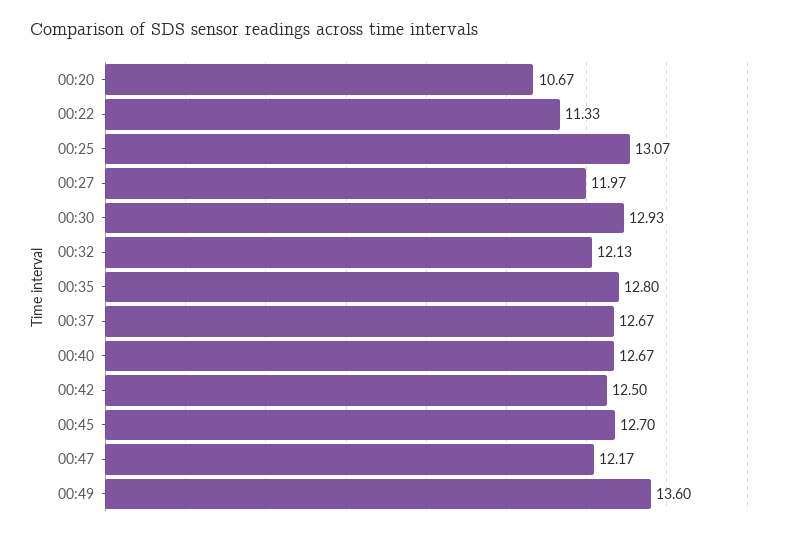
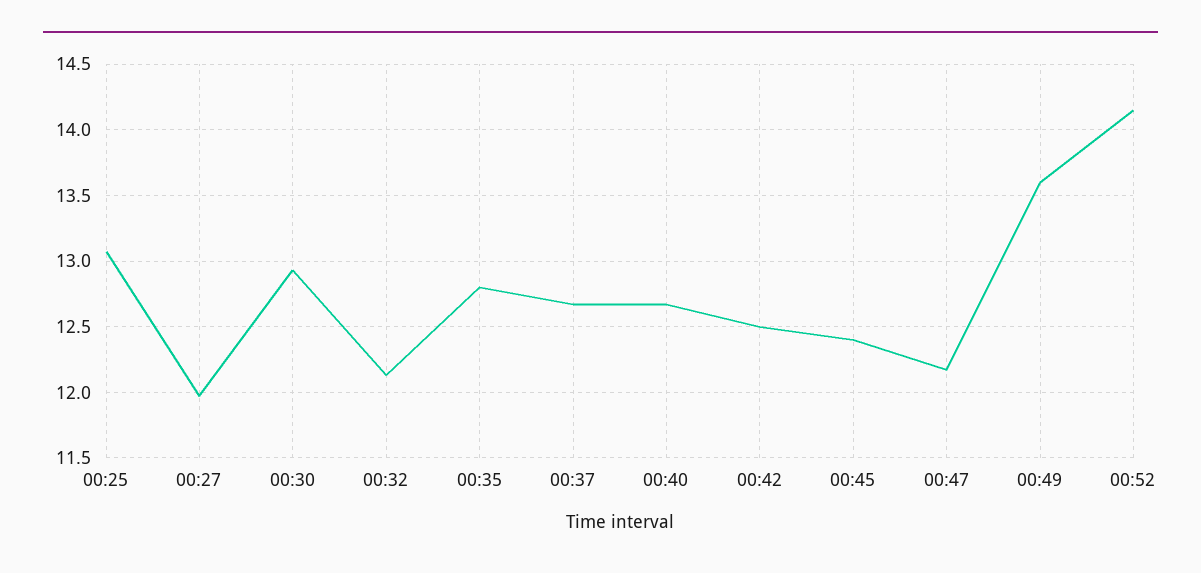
00:20: 10.67 -> none
00:22: 11.33 -> none
00:45: 12.7 -> 12.4
00:52: none -> 14.15

